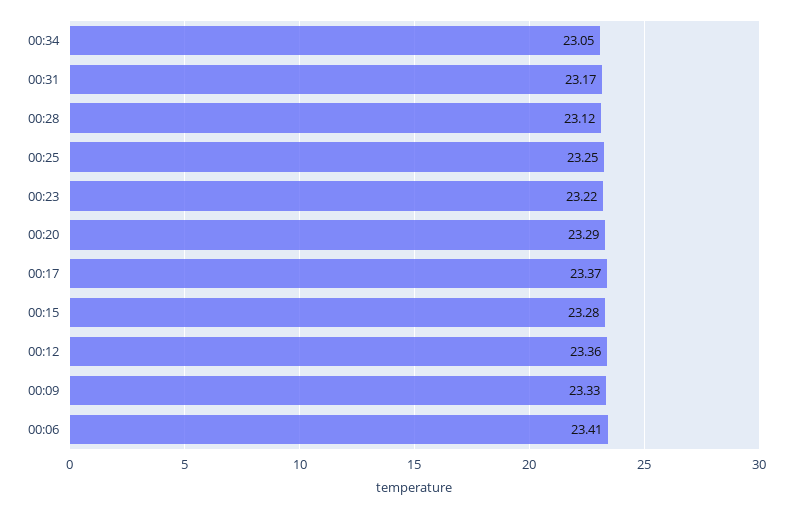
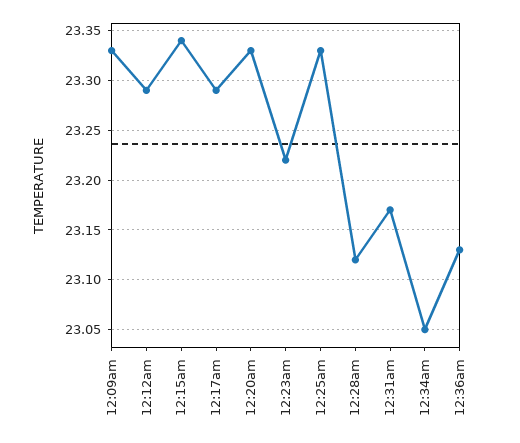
00:25: 23.25 -> 23.33
00:20: 23.29 -> 23.33
00:17: 23.37 -> 23.29
00:15: 23.28 -> 23.34
00:12: 23.36 -> 23.29
00:06: 23.41 -> none
12:36am: none -> 23.13

